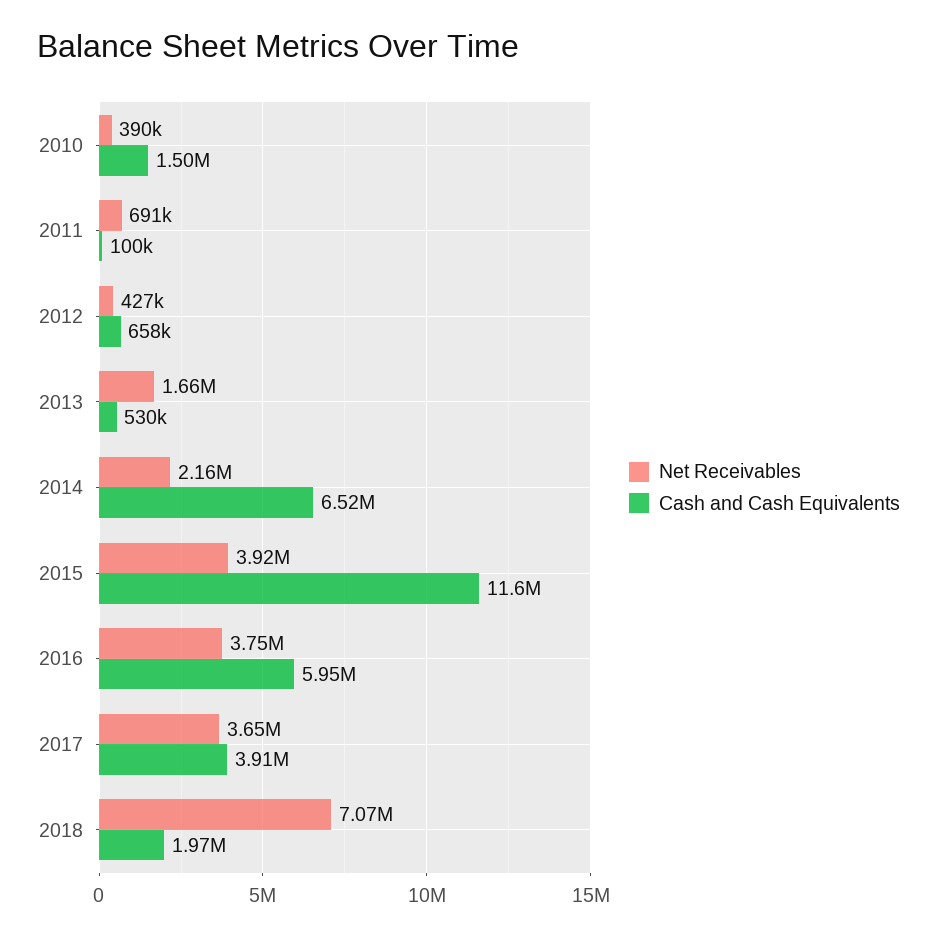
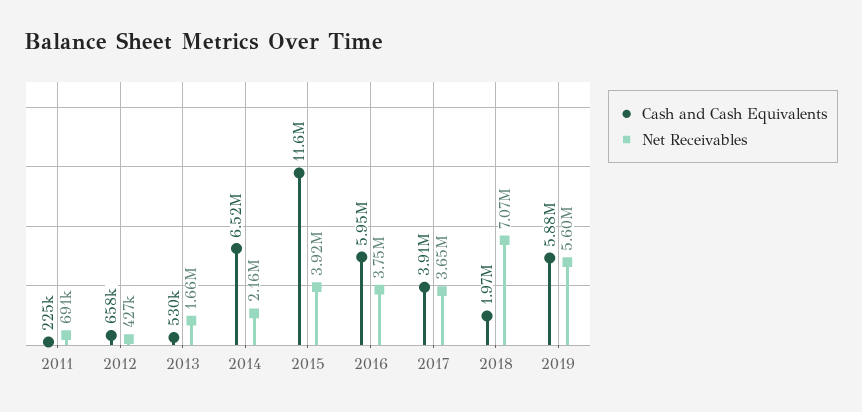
Net Receivables, 2010: 390000 -> none
Cash and Cash Equivalents, 2010: 1500000 -> none
Cash and Cash Equivalents, 2011: 100000 -> 225000
Cash and Cash Equivalents, 2019: none -> 5880000
Net Receivables, 2019: none -> 5600000

